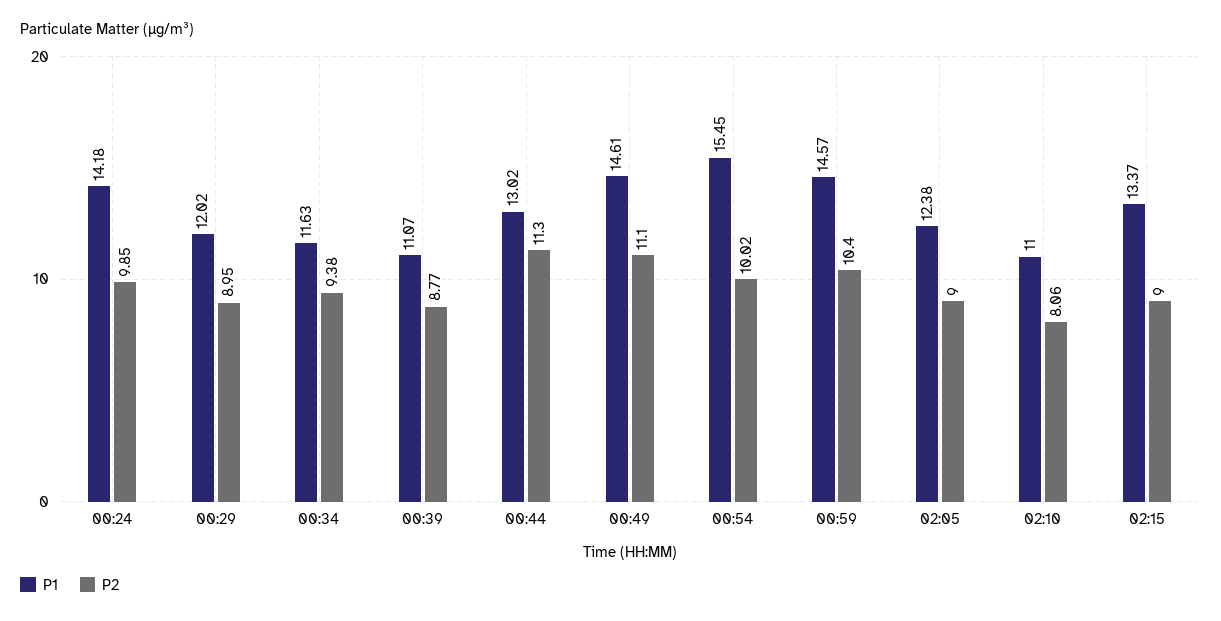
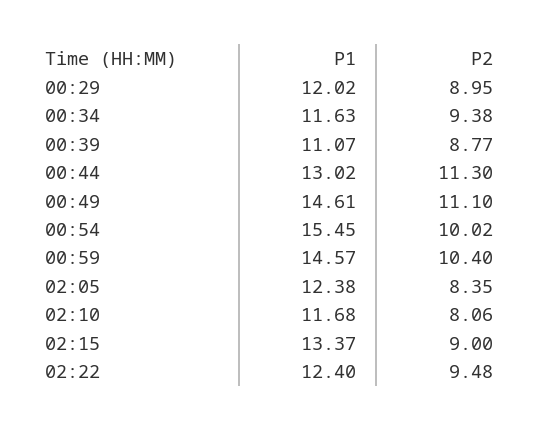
P1, 00:24: 14.18 -> none
P2, 00:24: 9.85 -> none
P2, 02:05: 9 -> 8.35
P1, 02:10: 11 -> 11.68
P1, 02:22: none -> 12.4
P2, 02:22: none -> 9.48

